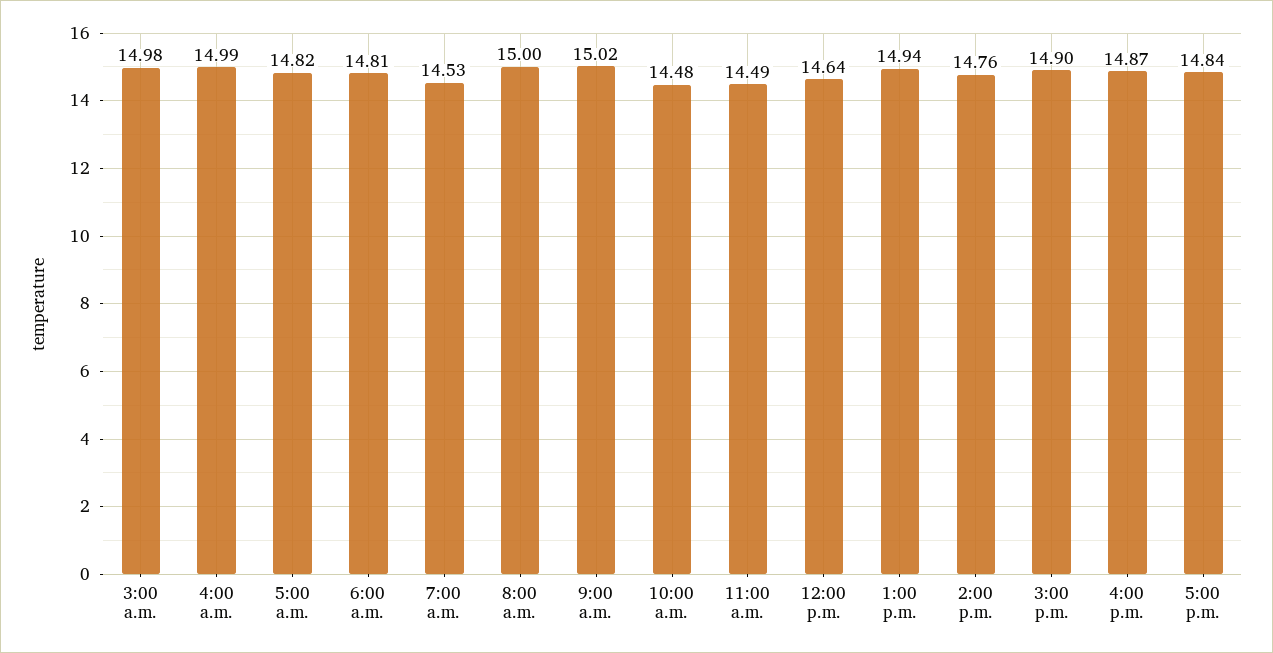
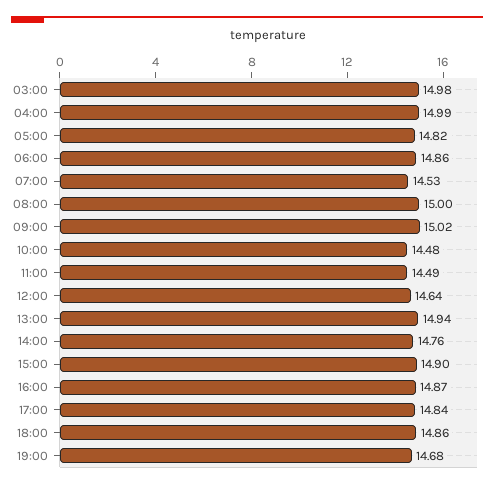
6:00 a.m.: 14.81 -> 14.86
18:00: none -> 14.86
19:00: none -> 14.68

